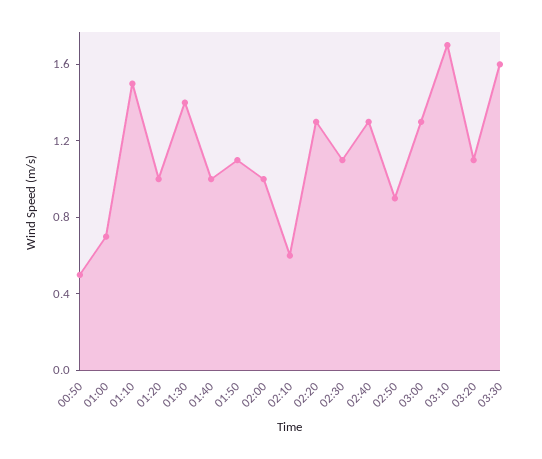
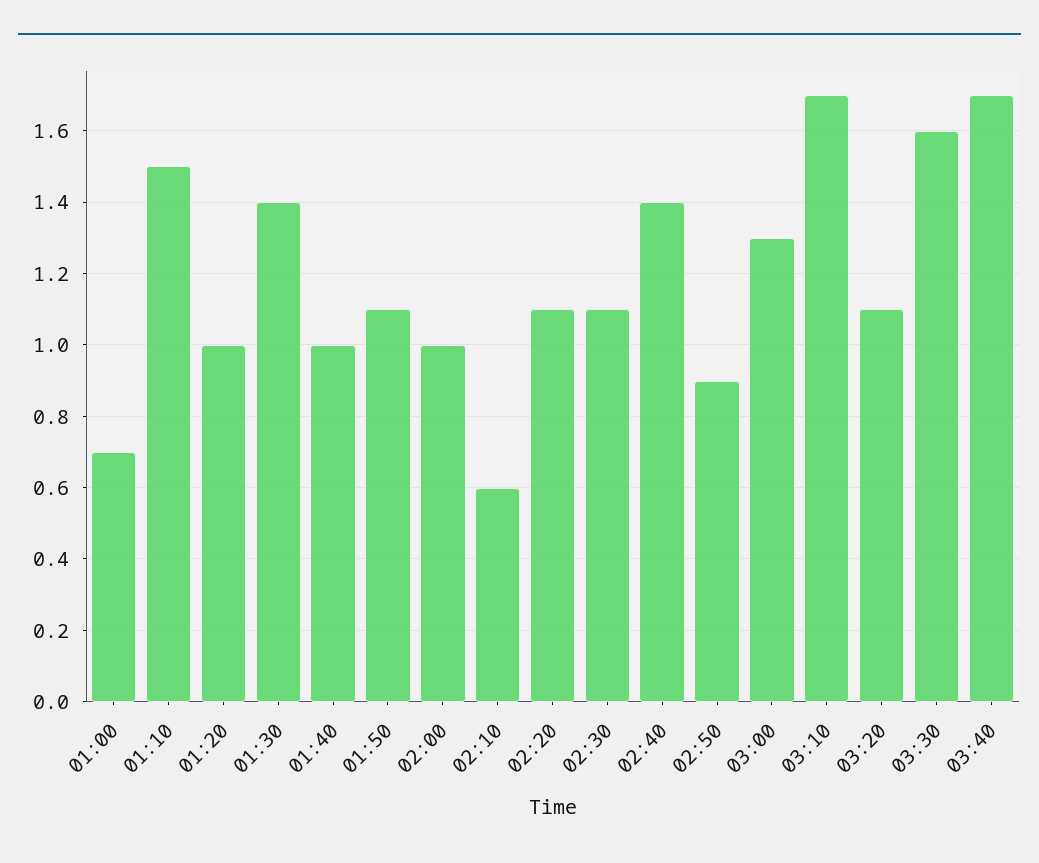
00:50: 0.5 -> none
02:20: 1.3 -> 1.1
02:40: 1.3 -> 1.4
03:40: none -> 1.7

